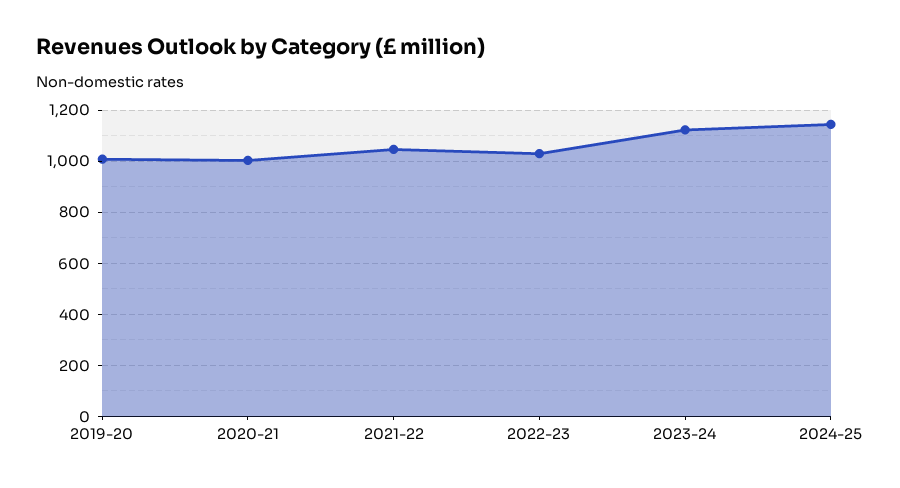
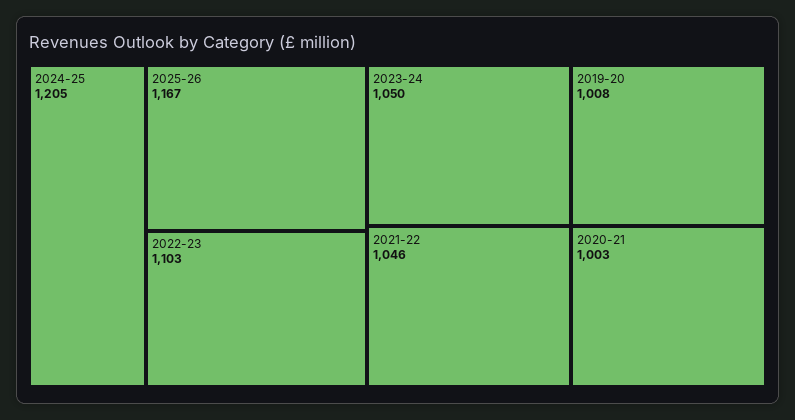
2022-23: 1025 -> 1103
2023-24: 1125 -> 1050
2024-25: 1150 -> 1205
2025-26: none -> 1167

